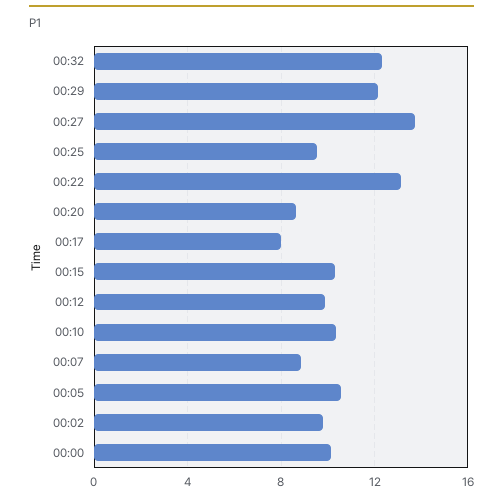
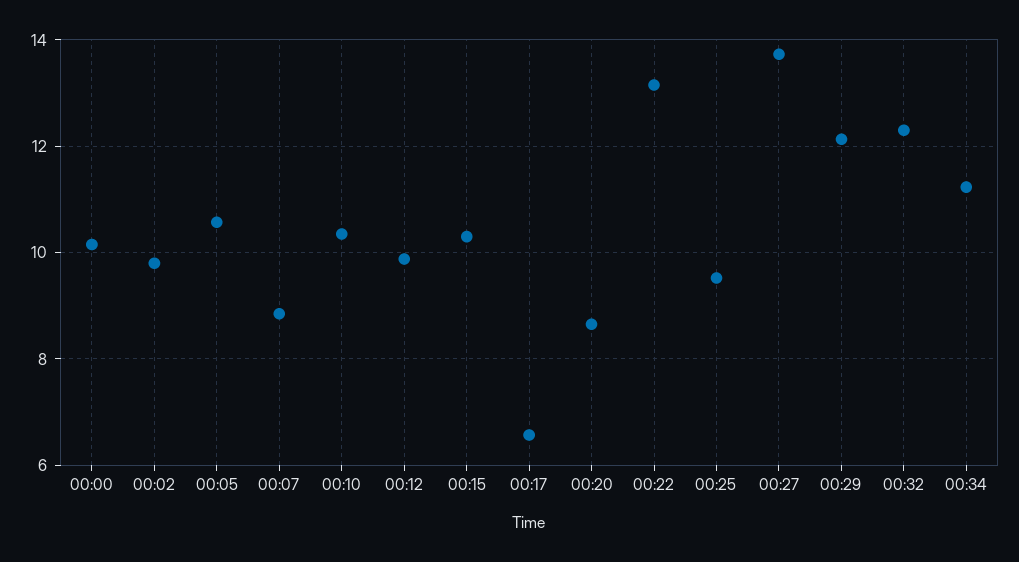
00:17: 8 -> 6.6
00:34: none -> 11.2

